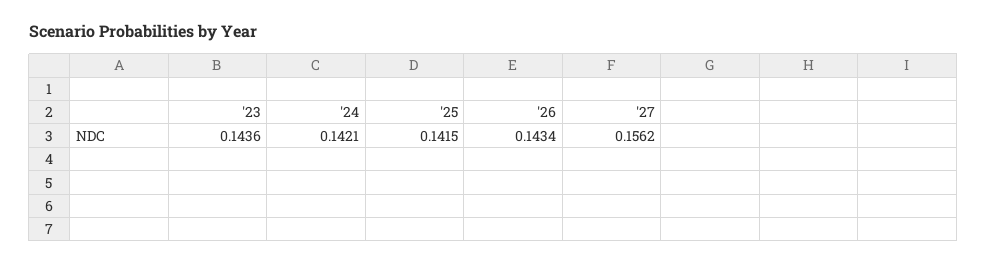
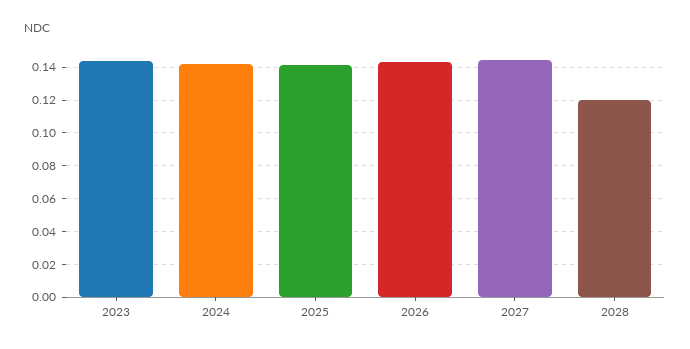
'27: 0.1562 -> 0.145
2028: none -> 0.12

